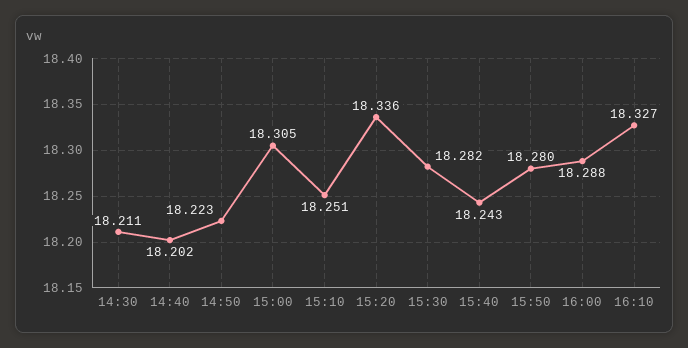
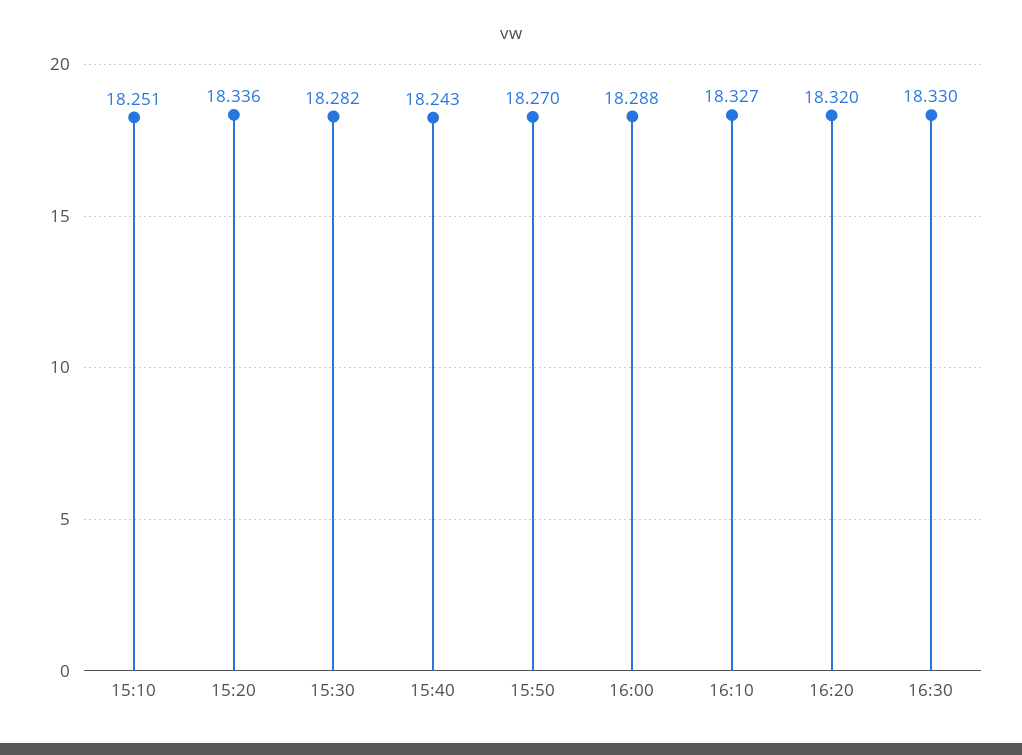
14:30: 18.211 -> none
14:40: 18.202 -> none
14:50: 18.223 -> none
15:00: 18.305 -> none
15:50: 18.28 -> 18.27
16:20: none -> 18.32
16:30: none -> 18.33

